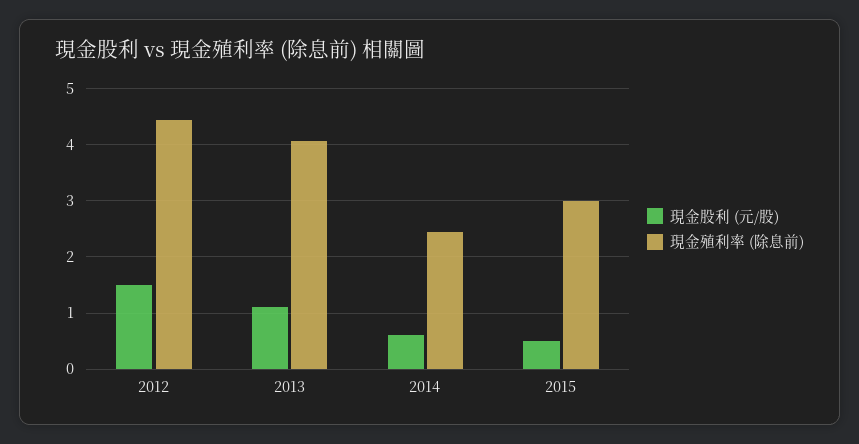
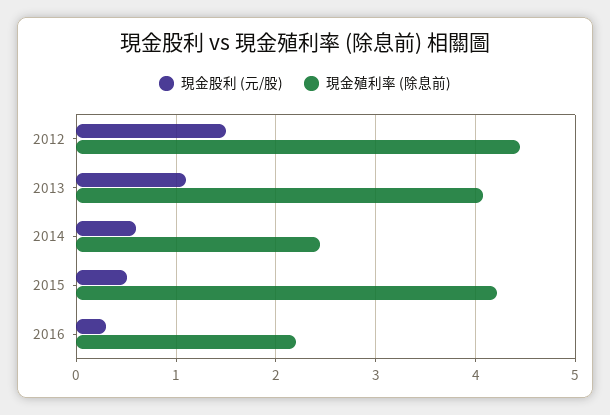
現金殖利率 (除息前), 2015: 3 -> 4.2
現金股利 (元/股), 2016: none -> 0.3
現金殖利率 (除息前), 2016: none -> 2.2

